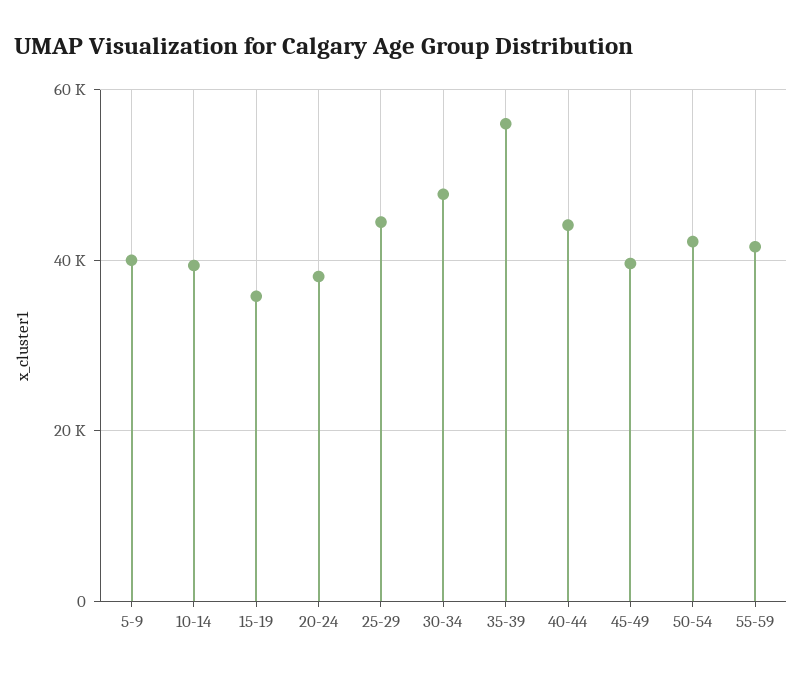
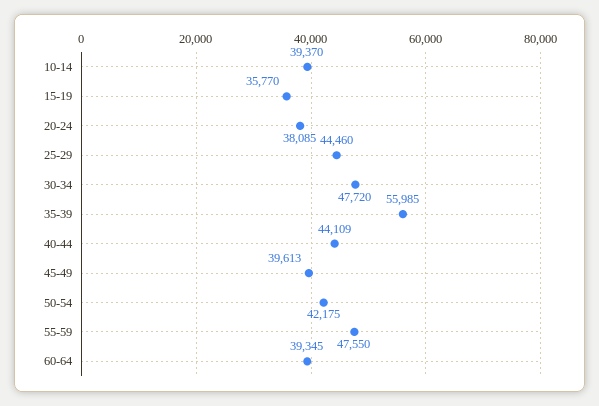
5-9: 40000 -> none
55-59: 42000 -> 47550
60-64: none -> 39345

